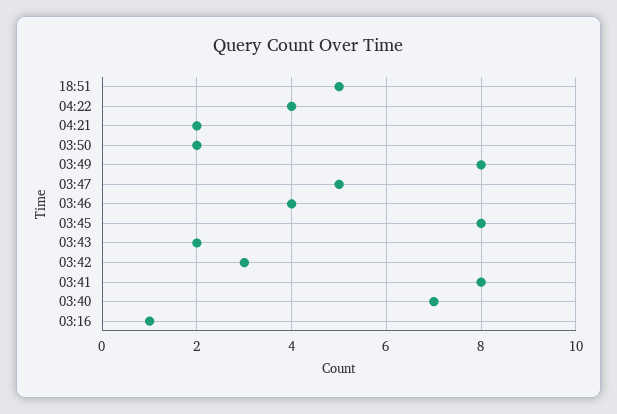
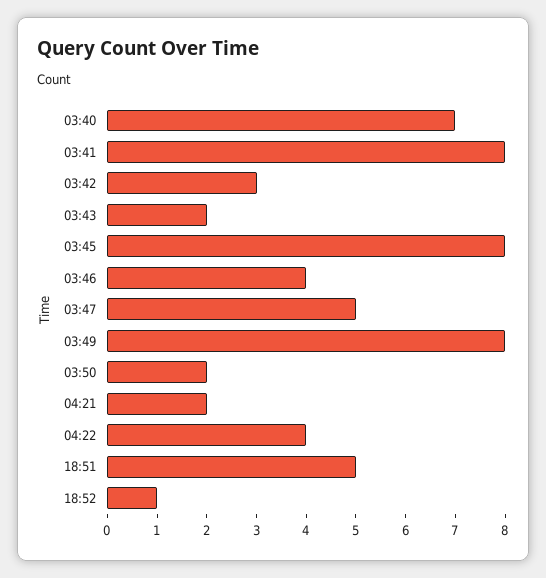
03:16: 1 -> none
18:52: none -> 1

